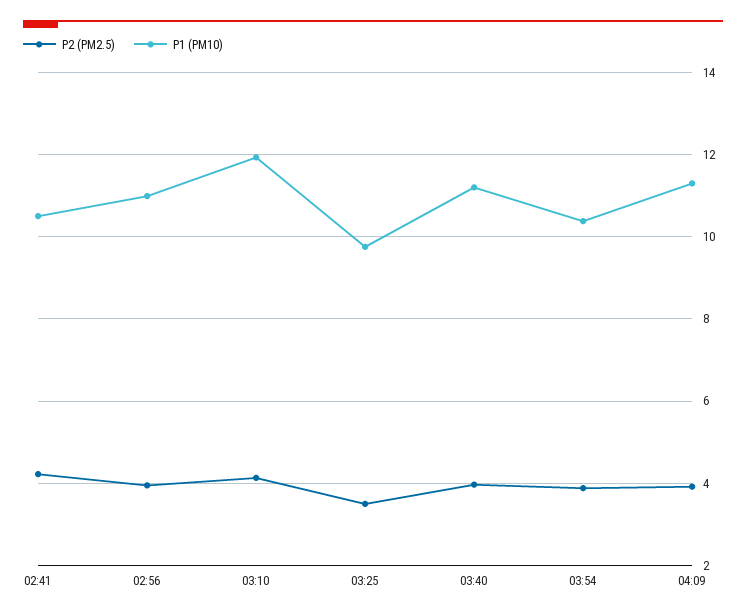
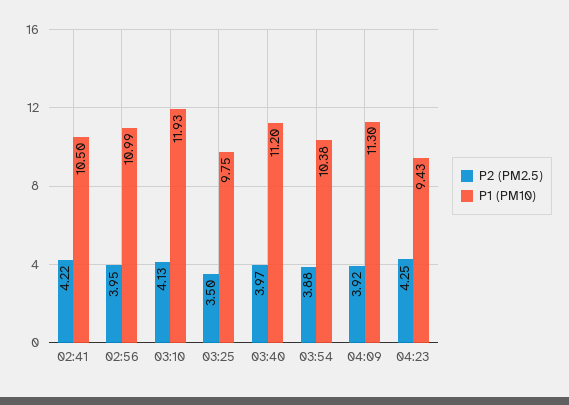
P2 (PM2.5), 04:23: none -> 4.25
P1 (PM10), 04:23: none -> 9.43

